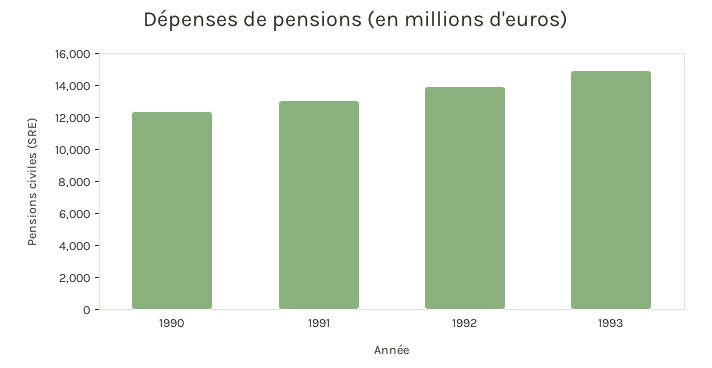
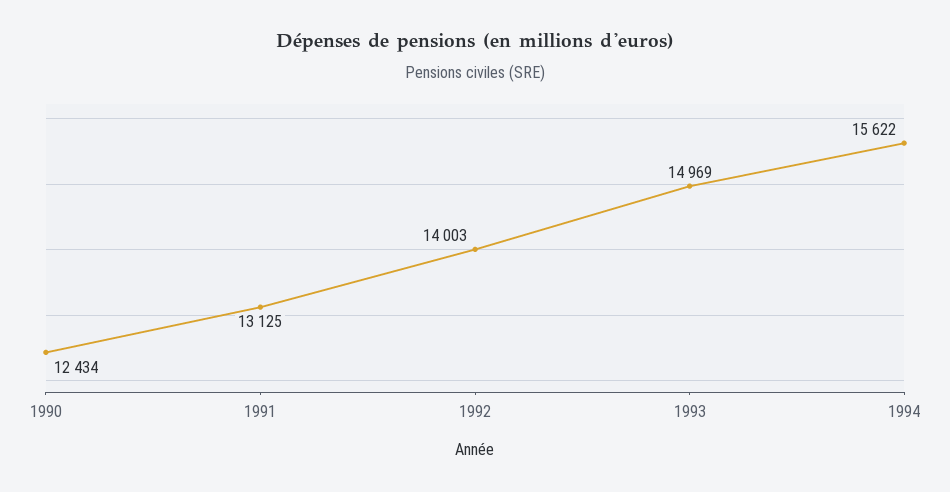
1994: none -> 15622

